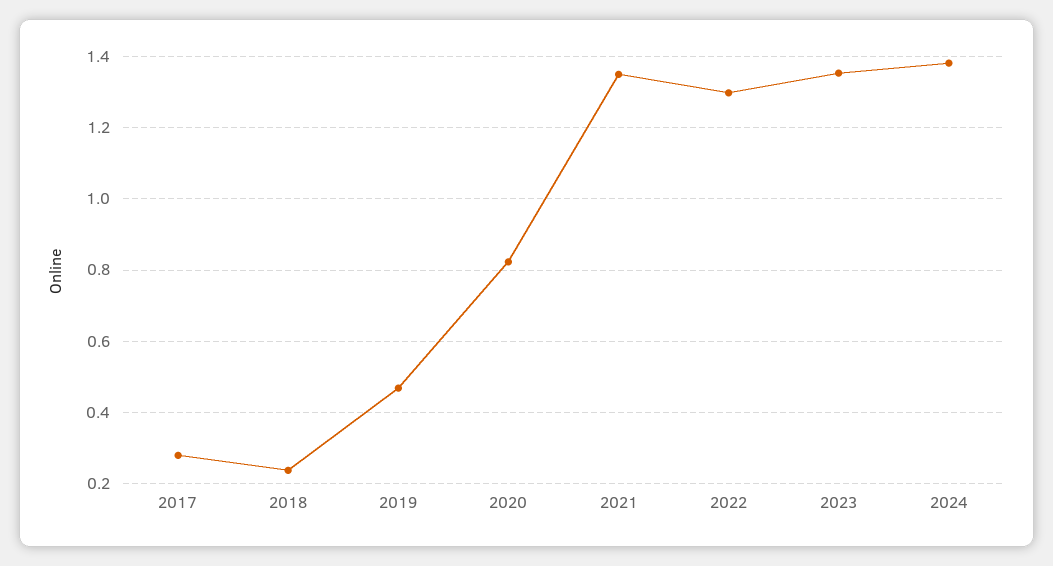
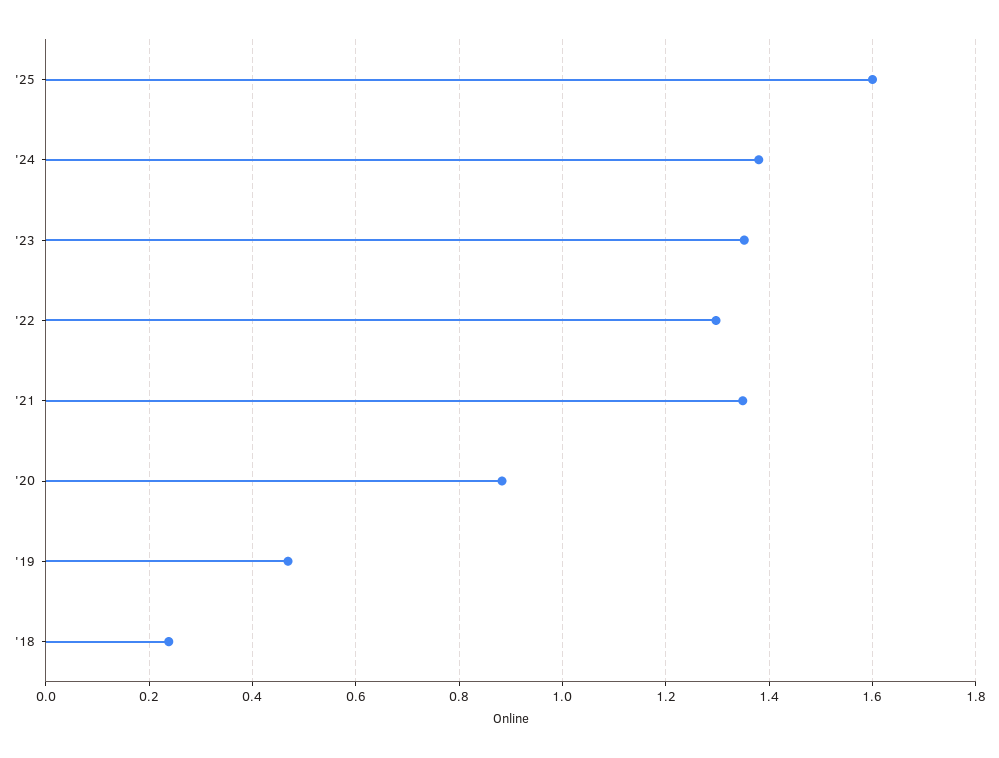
2017: 0.28 -> none
2020: 0.82 -> 0.88
'25: none -> 1.6

